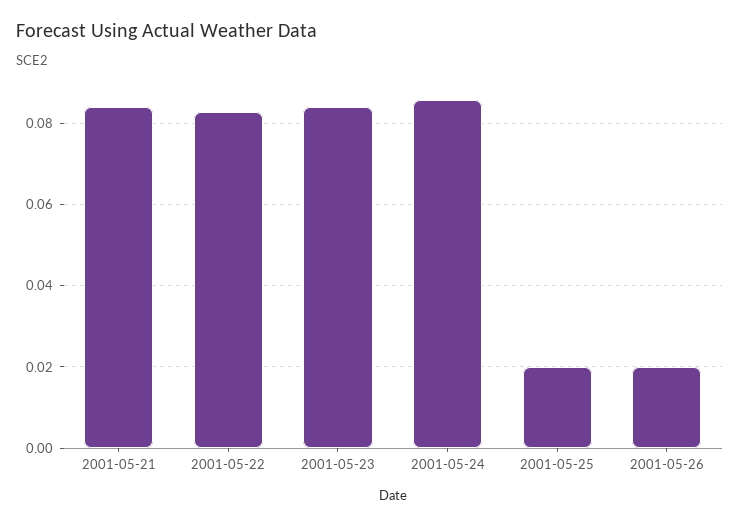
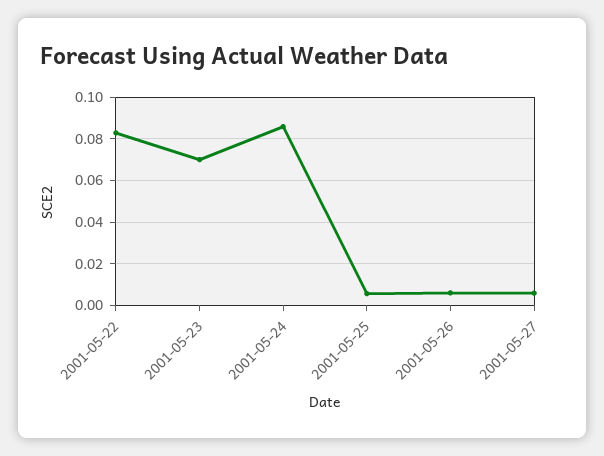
2001-05-21: 0.084 -> none
2001-05-23: 0.084 -> 0.07
2001-05-25: 0.02 -> 0.005
2001-05-26: 0.02 -> 0.005
2001-05-27: none -> 0.005

